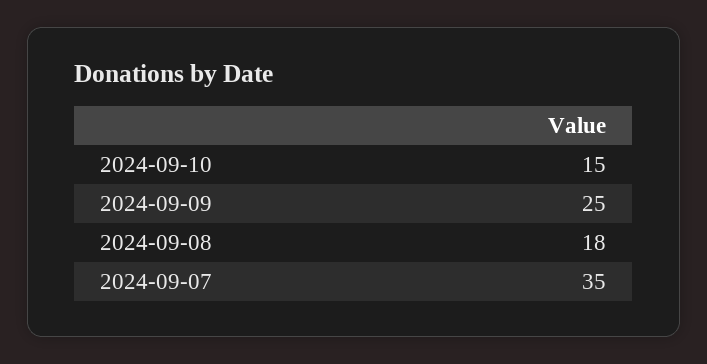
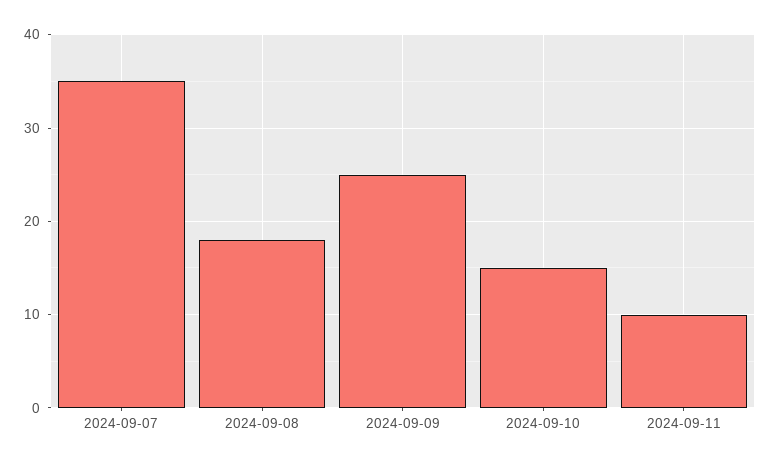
2024-09-11: none -> 10

